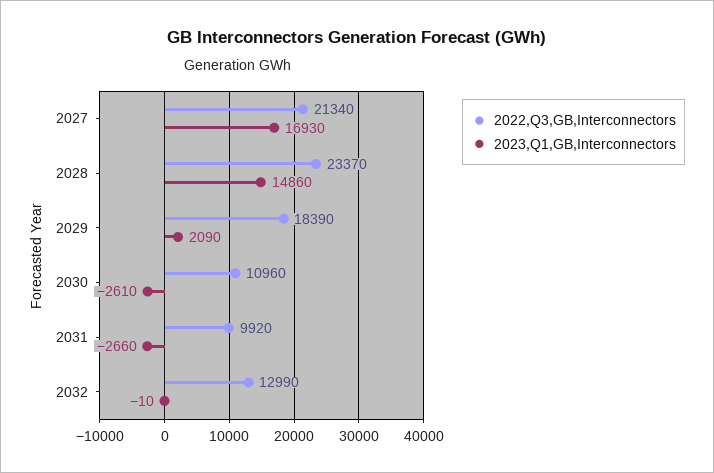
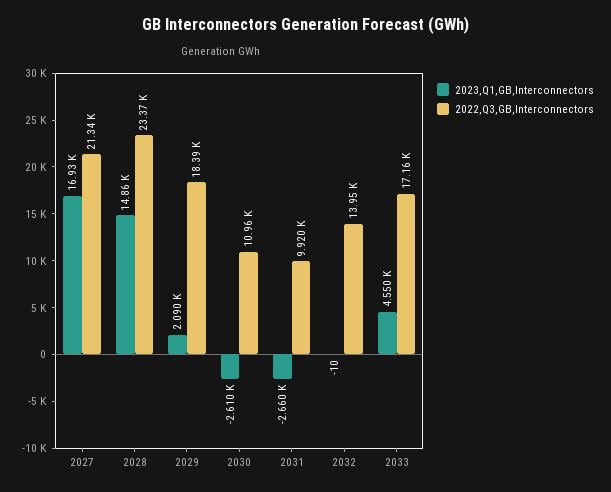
2022,Q3,GB,Interconnectors, 2032: 12990 -> 13950
2023,Q1,GB,Interconnectors, 2033: none -> 4550
2022,Q3,GB,Interconnectors, 2033: none -> 17160

